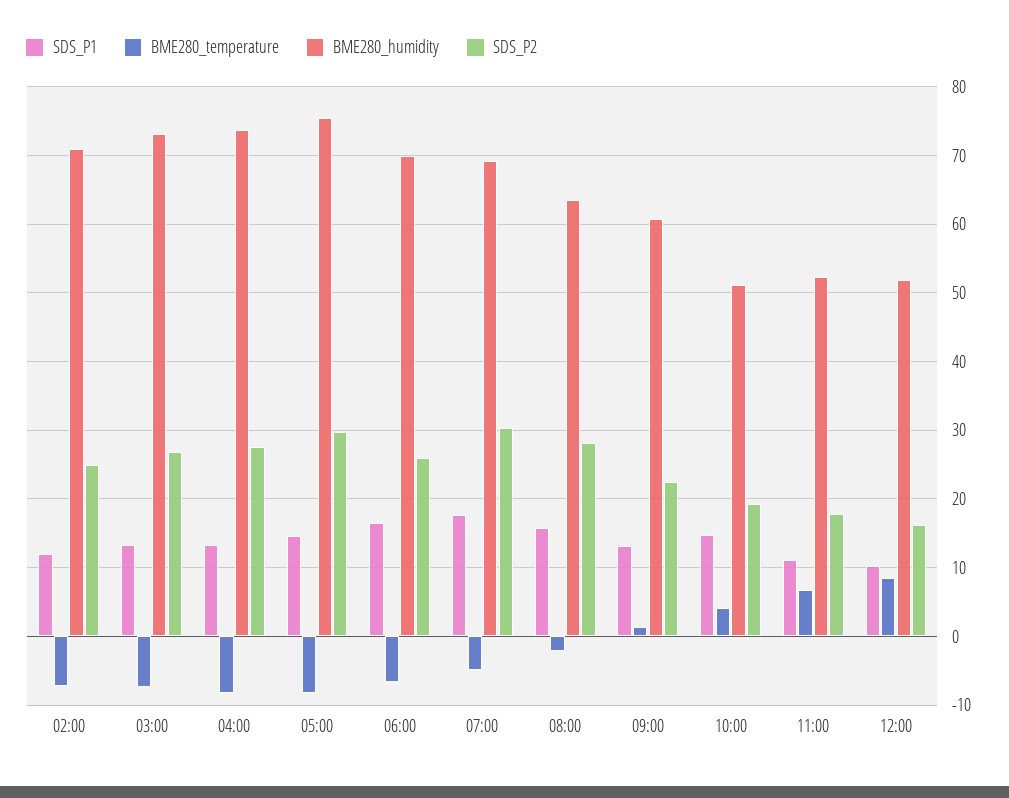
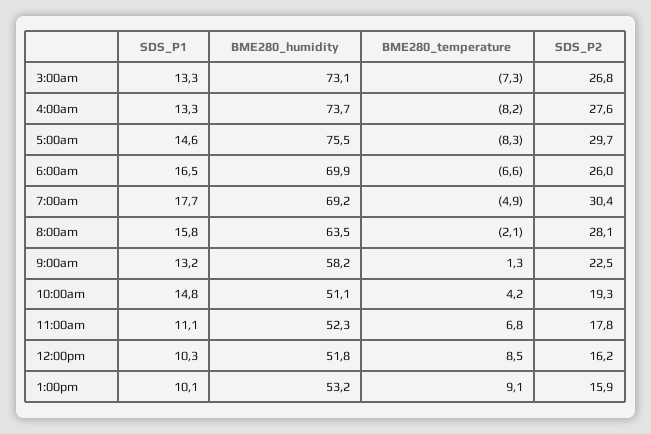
SDS_P1, 02:00: 12 -> none
BME280_temperature, 02:00: -7 -> none
BME280_humidity, 02:00: 71 -> none
SDS_P2, 02:00: 25 -> none
BME280_humidity, 09:00: 61 -> 58.2
SDS_P1, 1:00pm: none -> 10.1
BME280_humidity, 1:00pm: none -> 53.2
BME280_temperature, 1:00pm: none -> 9.1
SDS_P2, 1:00pm: none -> 15.9

